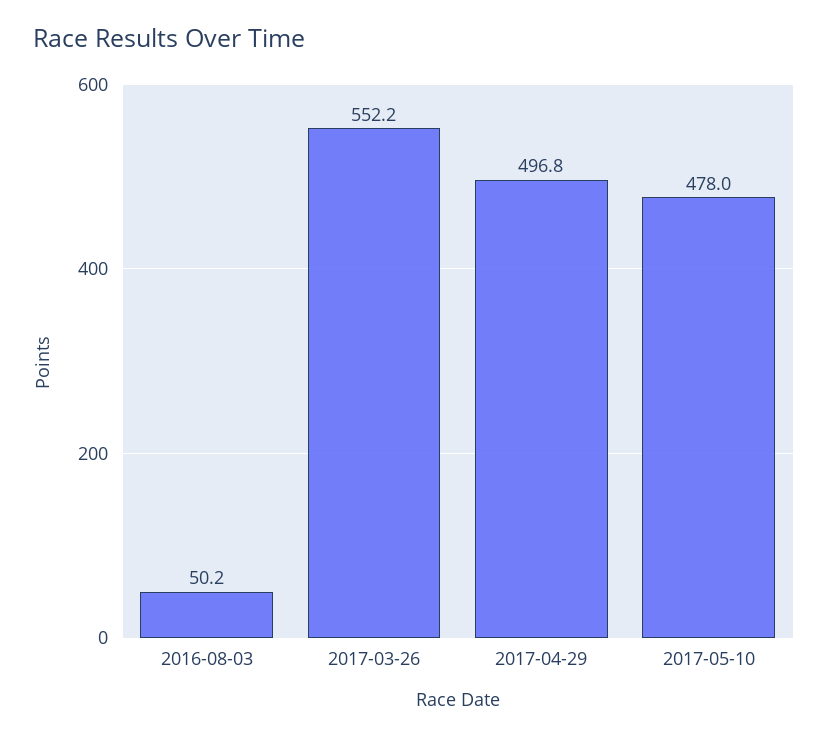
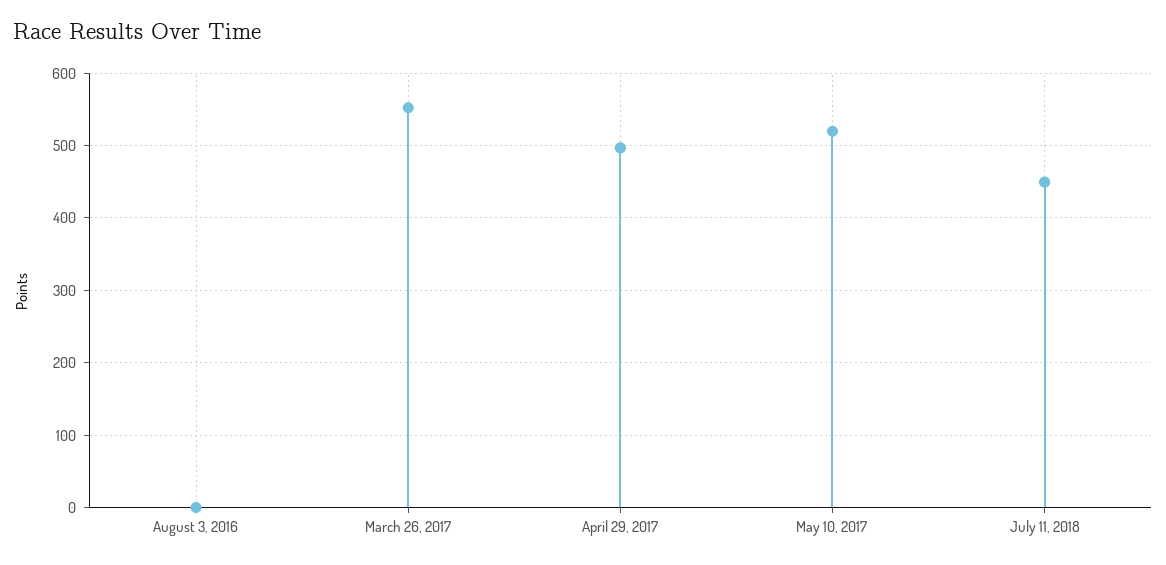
2016-08-03: 50.2 -> 0
2017-05-10: 478 -> 520
July 11, 2018: none -> 450

